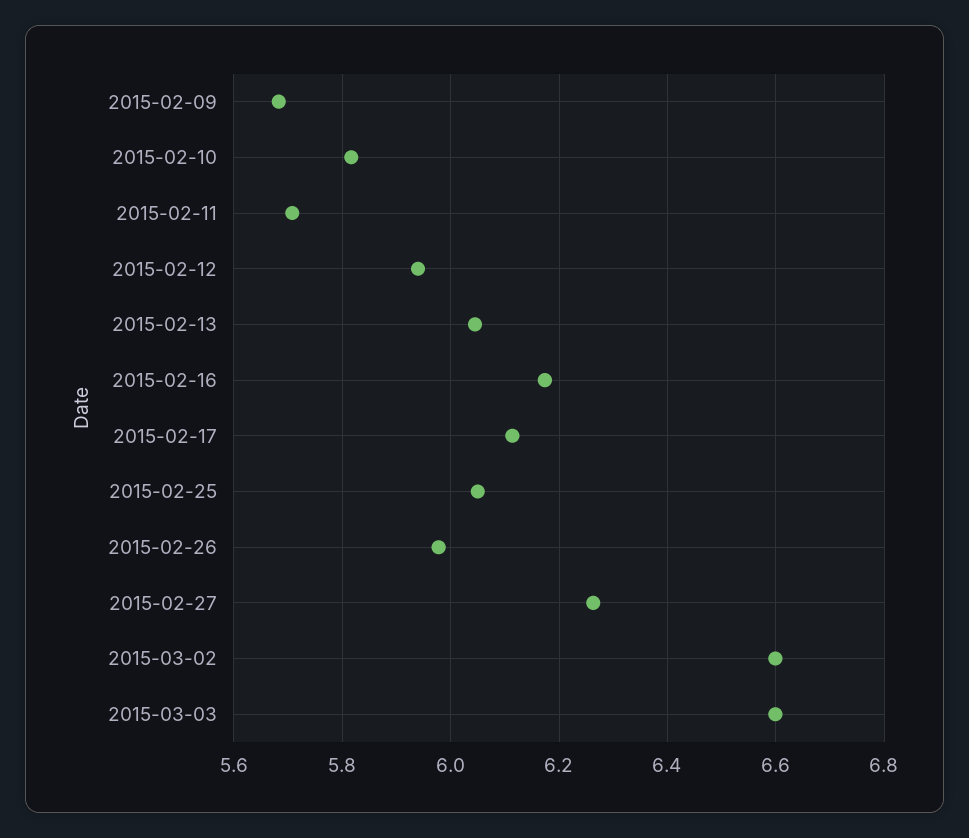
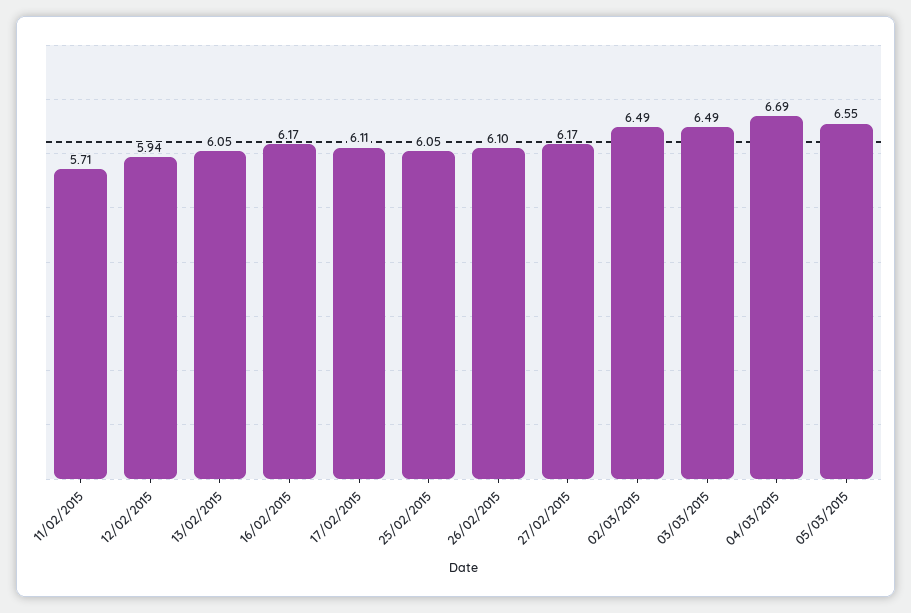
2015-02-09: 5.68 -> none
2015-02-10: 5.82 -> none
2015-02-26: 5.98 -> 6.1
2015-02-27: 6.26 -> 6.17
2015-03-02: 6.6 -> 6.49
2015-03-03: 6.6 -> 6.49
04/03/2015: none -> 6.69
05/03/2015: none -> 6.55

